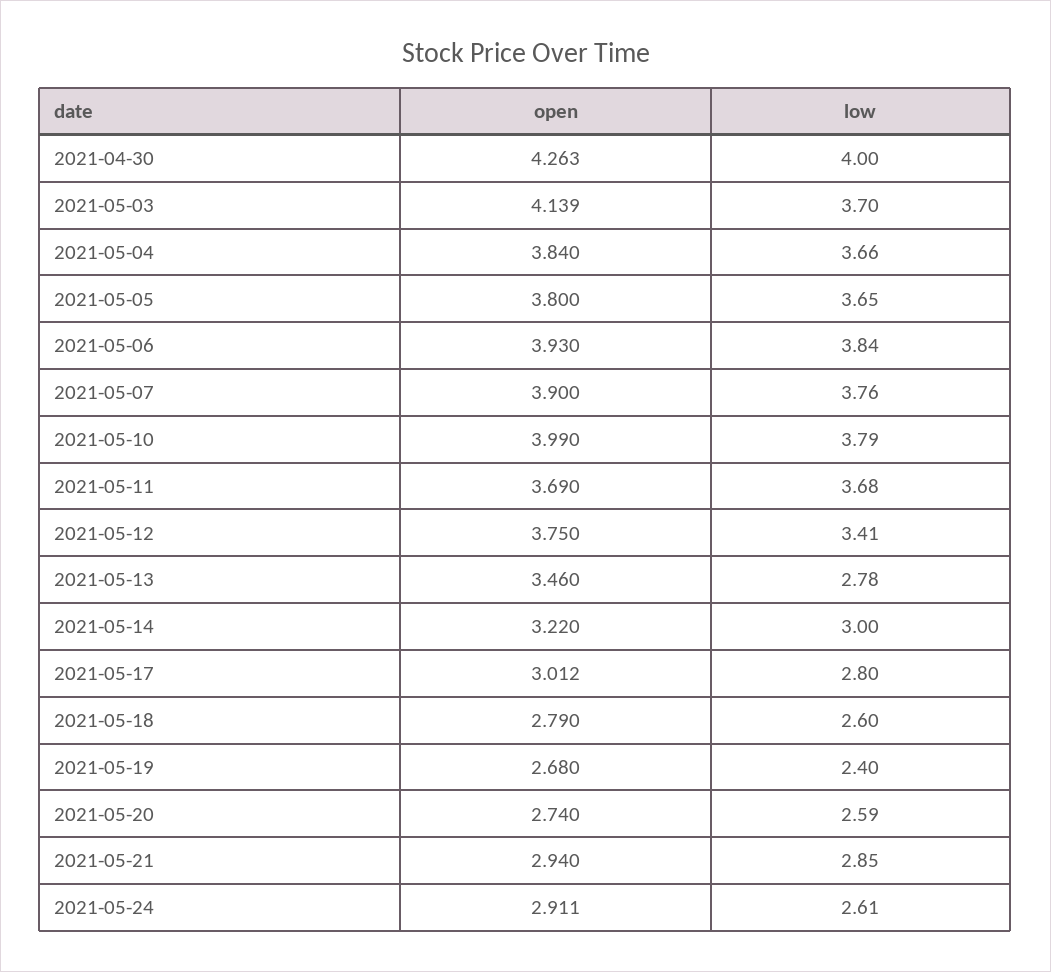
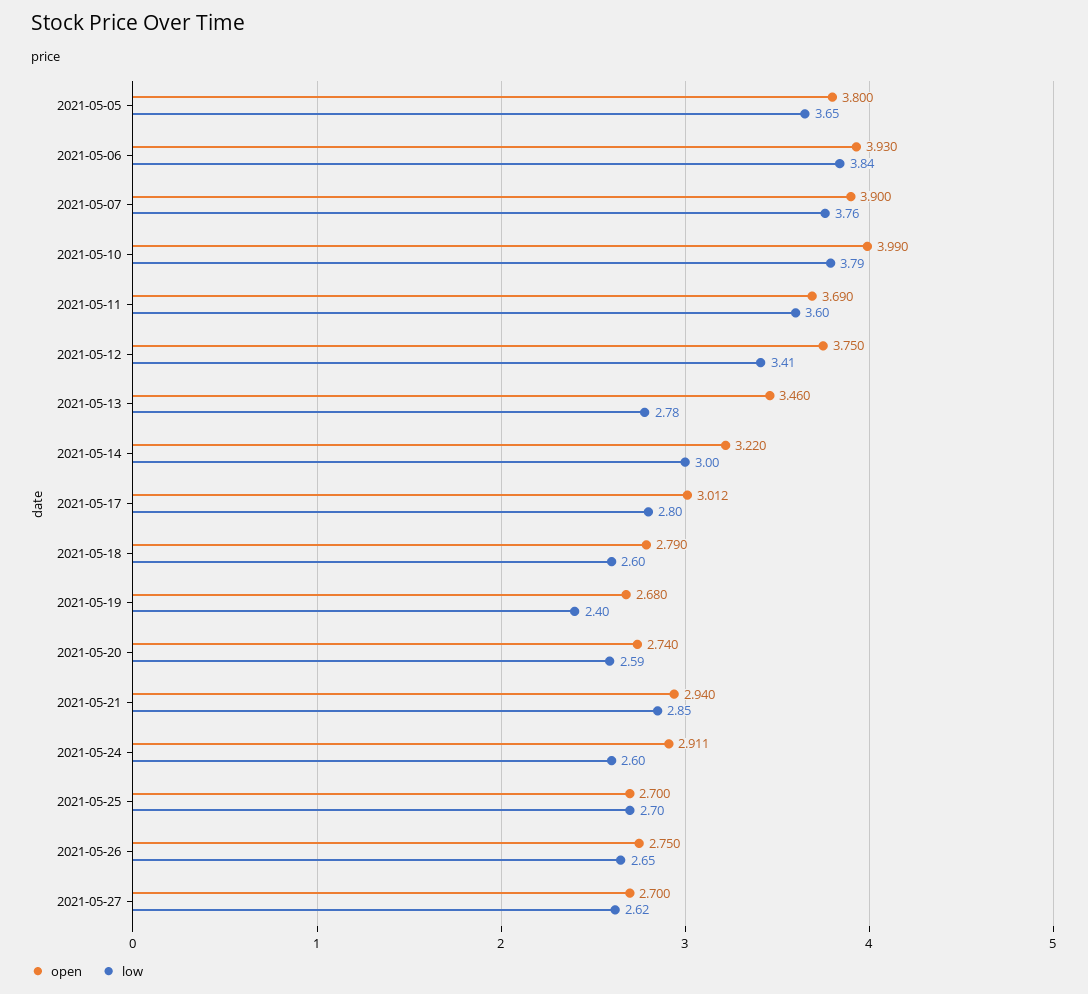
open, 2021-04-30: 4.263 -> none
low, 2021-04-30: 4 -> none
open, 2021-05-03: 4.139 -> none
low, 2021-05-03: 3.7 -> none
open, 2021-05-04: 3.84 -> none
low, 2021-05-04: 3.66 -> none
low, 2021-05-11: 3.68 -> 3.6
low, 2021-05-24: 2.61 -> 2.6
open, 2021-05-25: none -> 2.7
low, 2021-05-25: none -> 2.7
open, 2021-05-26: none -> 2.75
low, 2021-05-26: none -> 2.65
open, 2021-05-27: none -> 2.7
low, 2021-05-27: none -> 2.62

